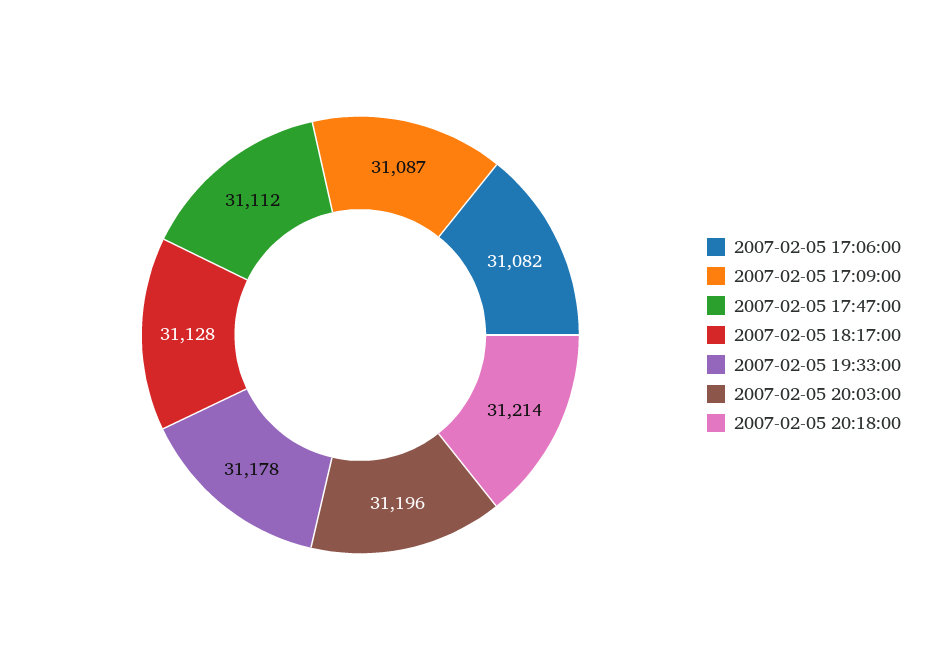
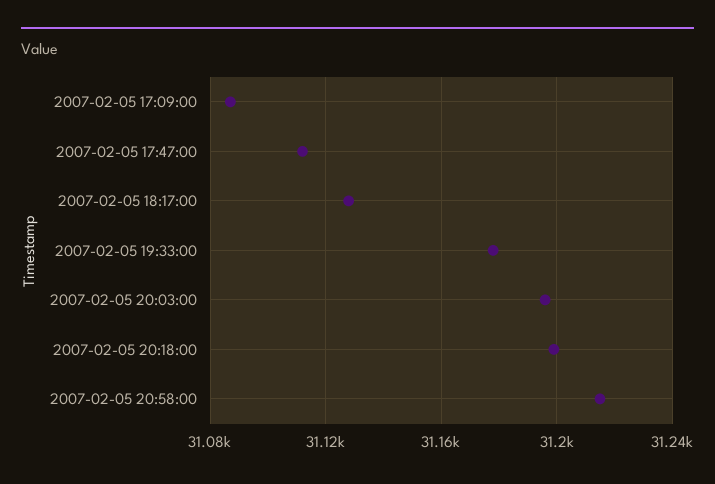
2007-02-05 17:06:00: 31082 -> none
2007-02-05 20:18:00: 31214 -> 31200
2007-02-05 20:58:00: none -> 31215

